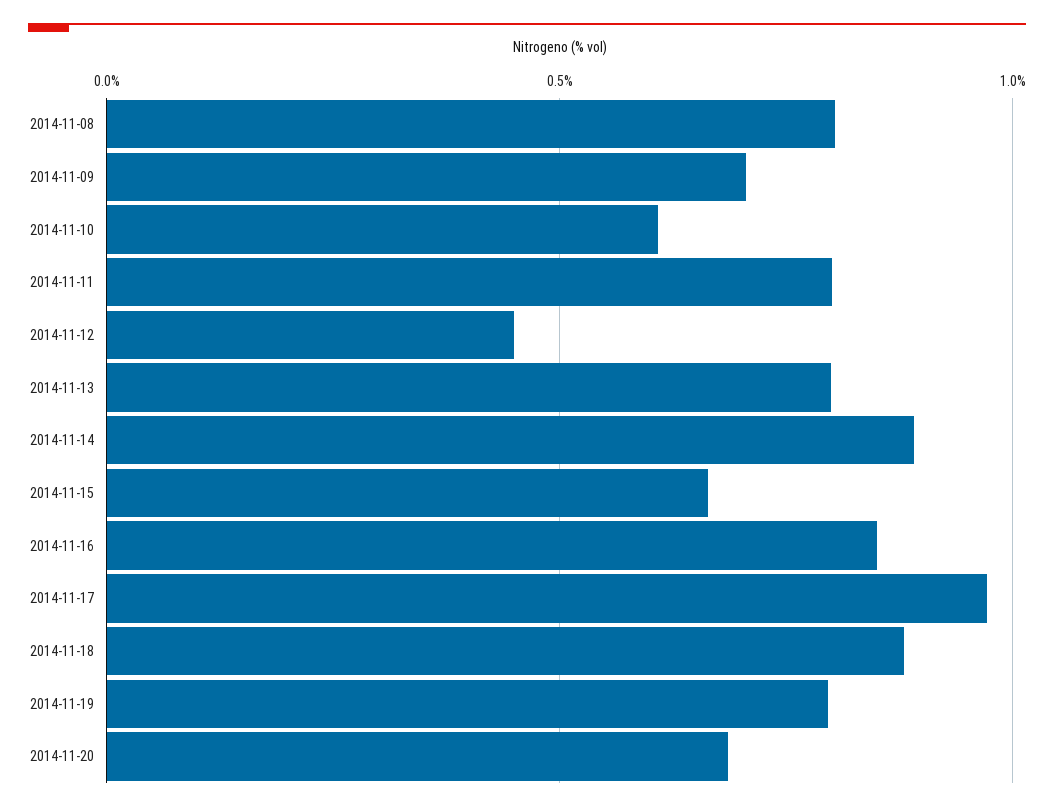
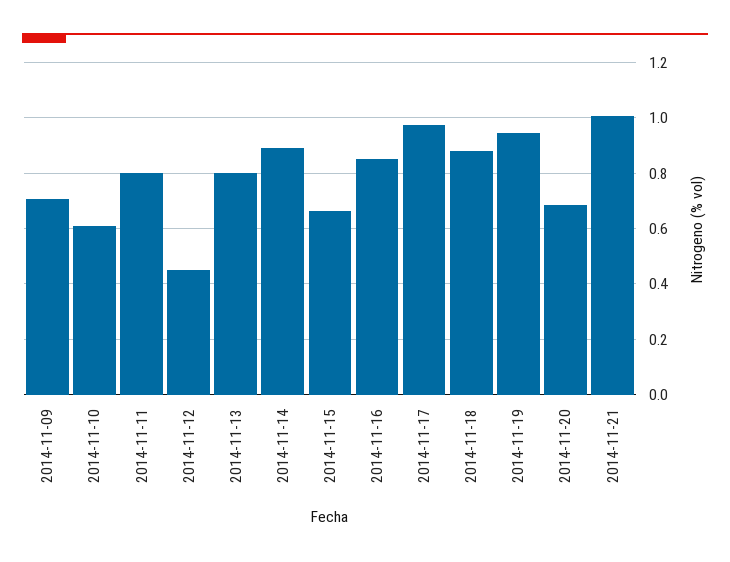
2014-11-08: 0.8 -> none
2014-11-19: 0.8 -> 0.95
2014-11-21: none -> 1

